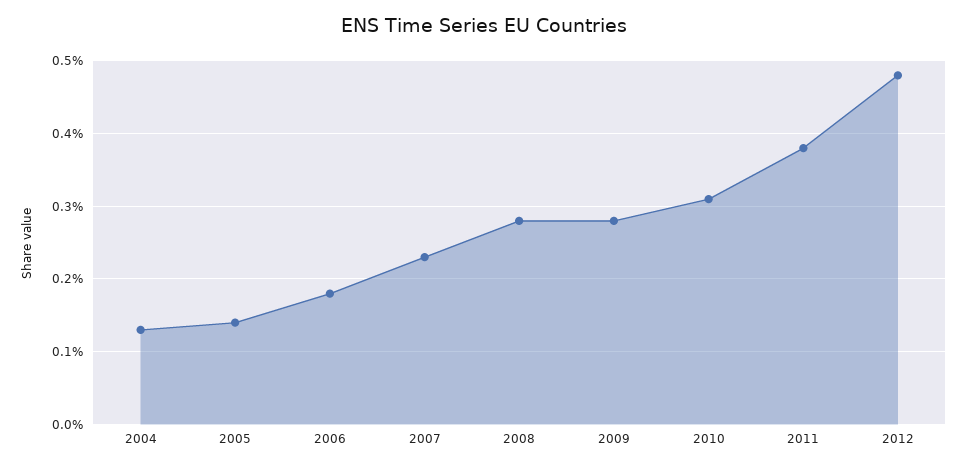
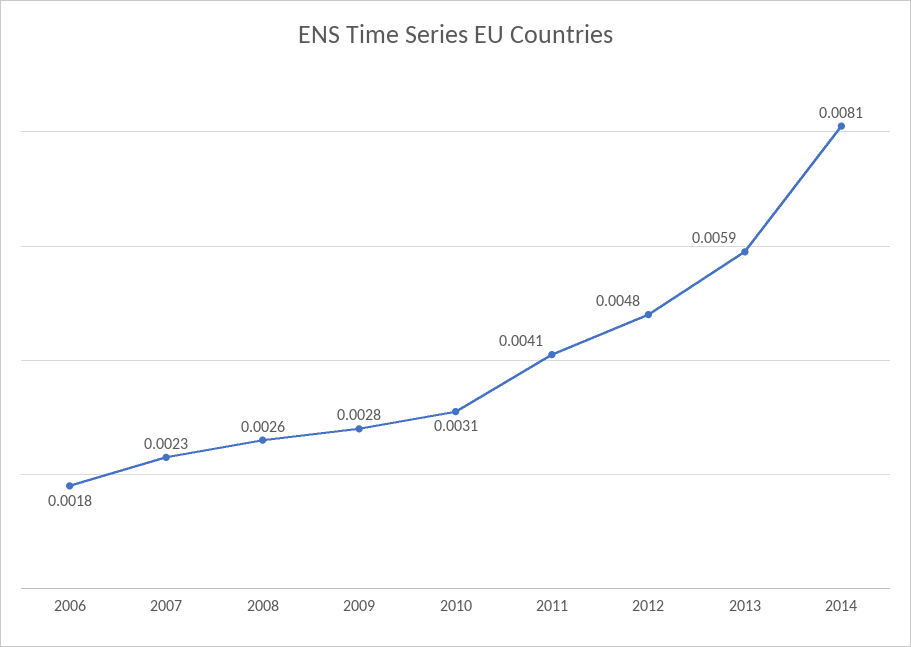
2004: 0.0013 -> none
2005: 0.0014 -> none
2008: 0.0028 -> 0.0026
2011: 0.0038 -> 0.0041
2013: none -> 0.0059
2014: none -> 0.0081

